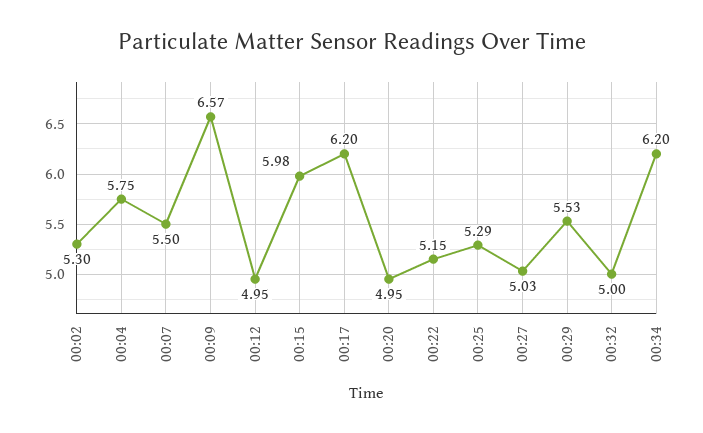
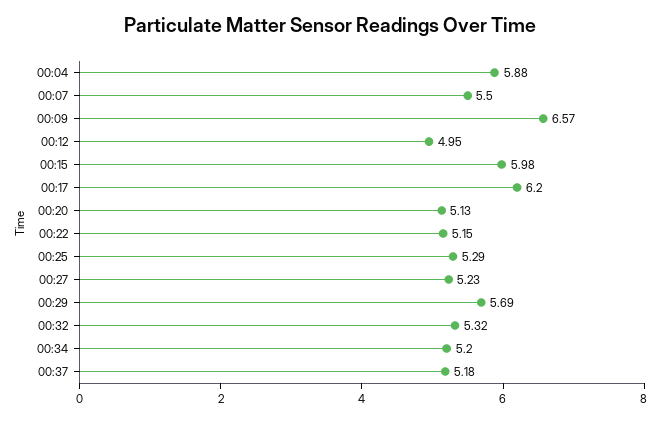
00:02: 5.3 -> none
00:04: 5.75 -> 5.88
00:20: 4.95 -> 5.13
00:27: 5.03 -> 5.23
00:29: 5.53 -> 5.69
00:32: 5 -> 5.32
00:34: 6.2 -> 5.2
00:37: none -> 5.18

